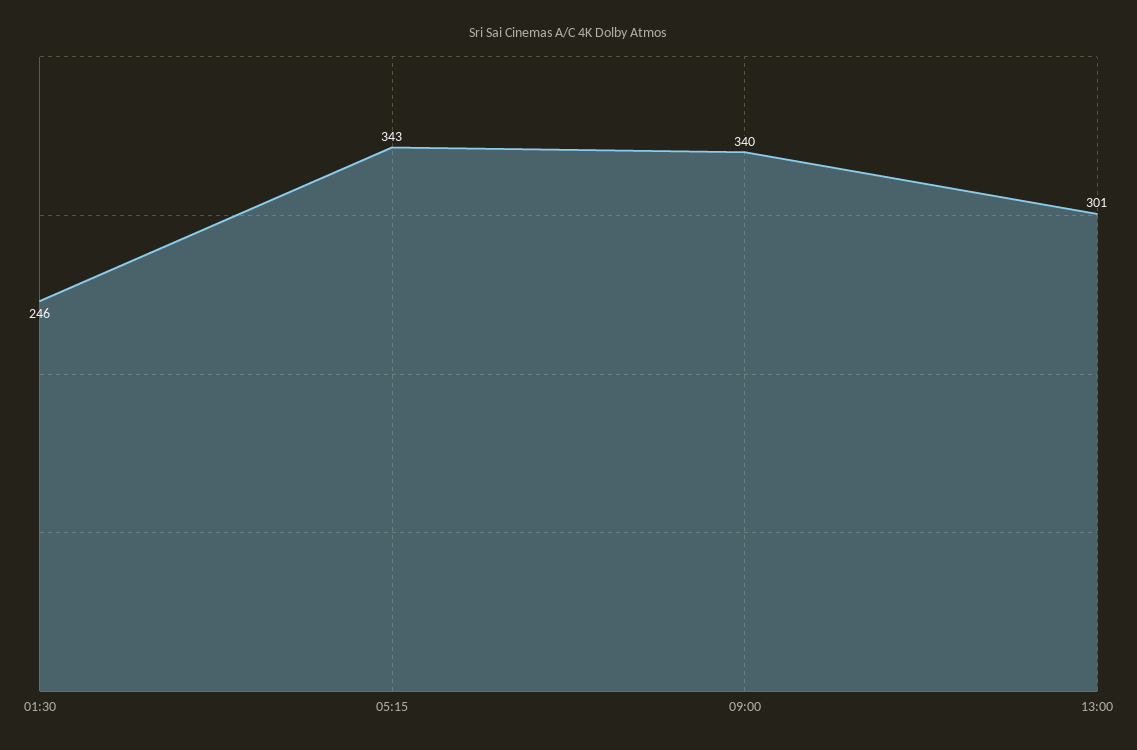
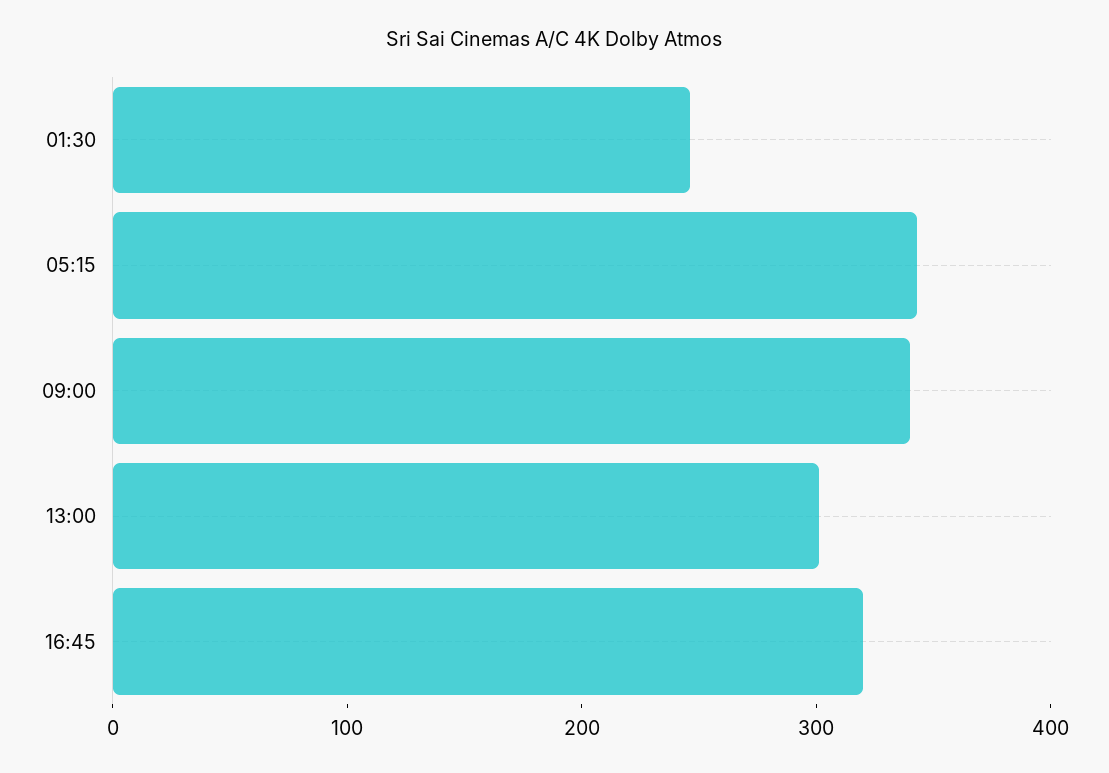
16:45: none -> 320

